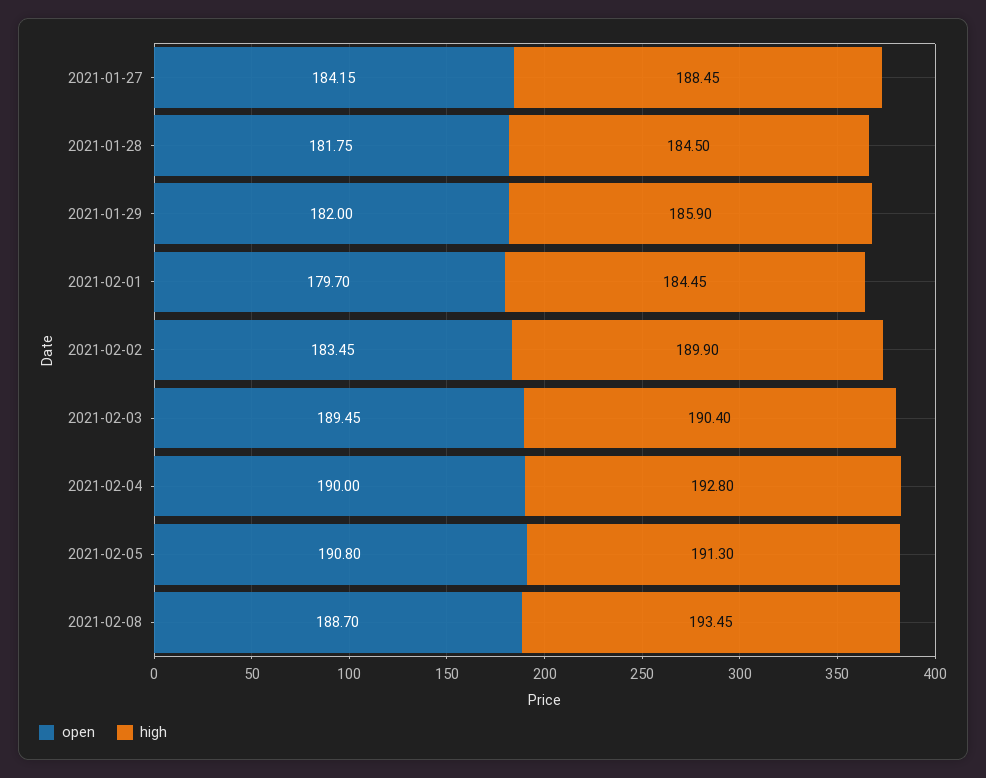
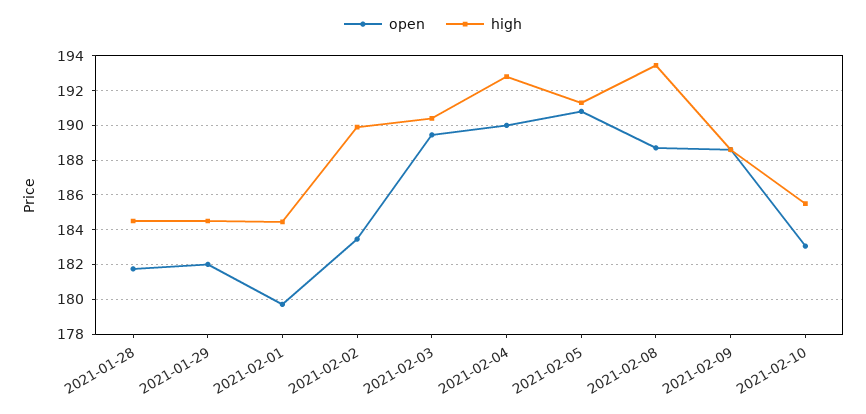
open, 2021-01-27: 184.15 -> none
high, 2021-01-27: 188.45 -> none
high, 2021-01-29: 185.9 -> 184.5
open, 2021-02-09: none -> 188.5
high, 2021-02-09: none -> 188.5
open, 2021-02-10: none -> 183
high, 2021-02-10: none -> 185.5

